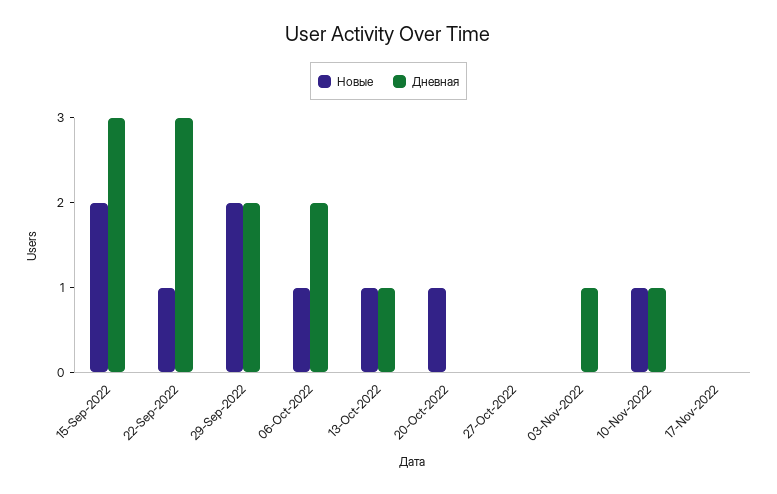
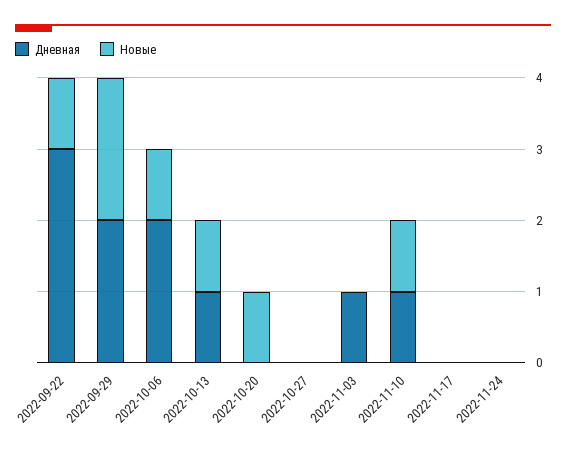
Новые, 15-Sep-2022: 2 -> none
Дневная, 15-Sep-2022: 3 -> none
Дневная, 2022-11-24: none -> 0
Новые, 2022-11-24: none -> 0

